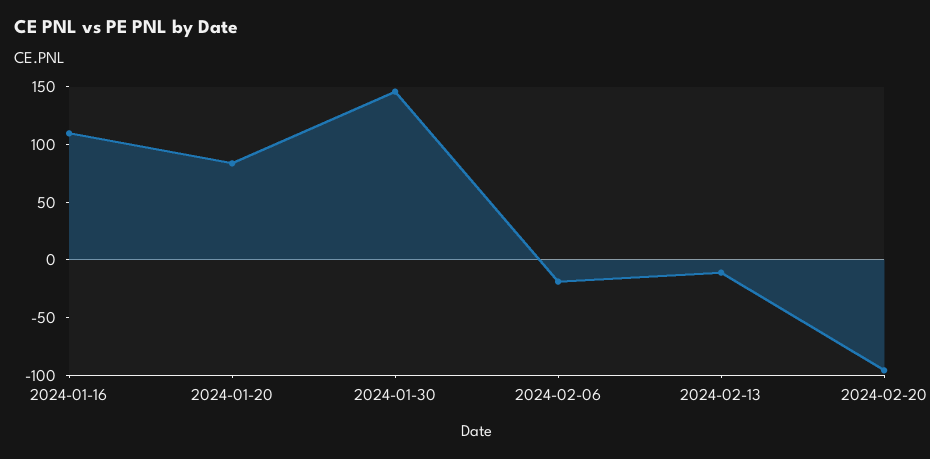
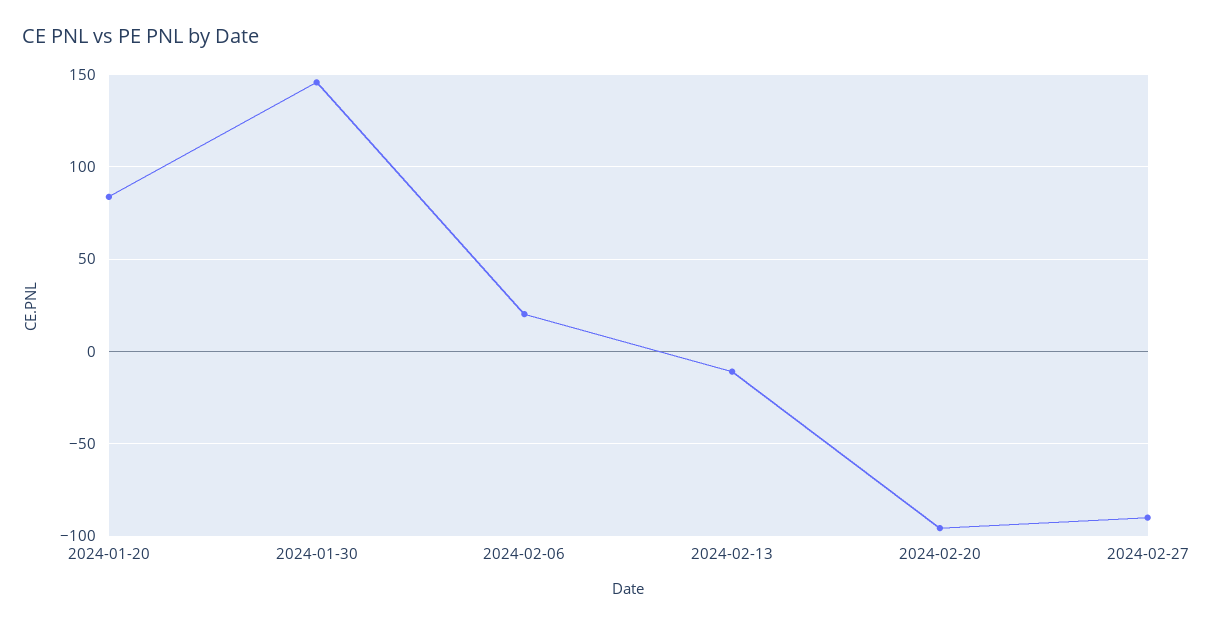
2024-01-16: 110 -> none
2024-02-06: -20 -> 20
2024-02-27: none -> -90

